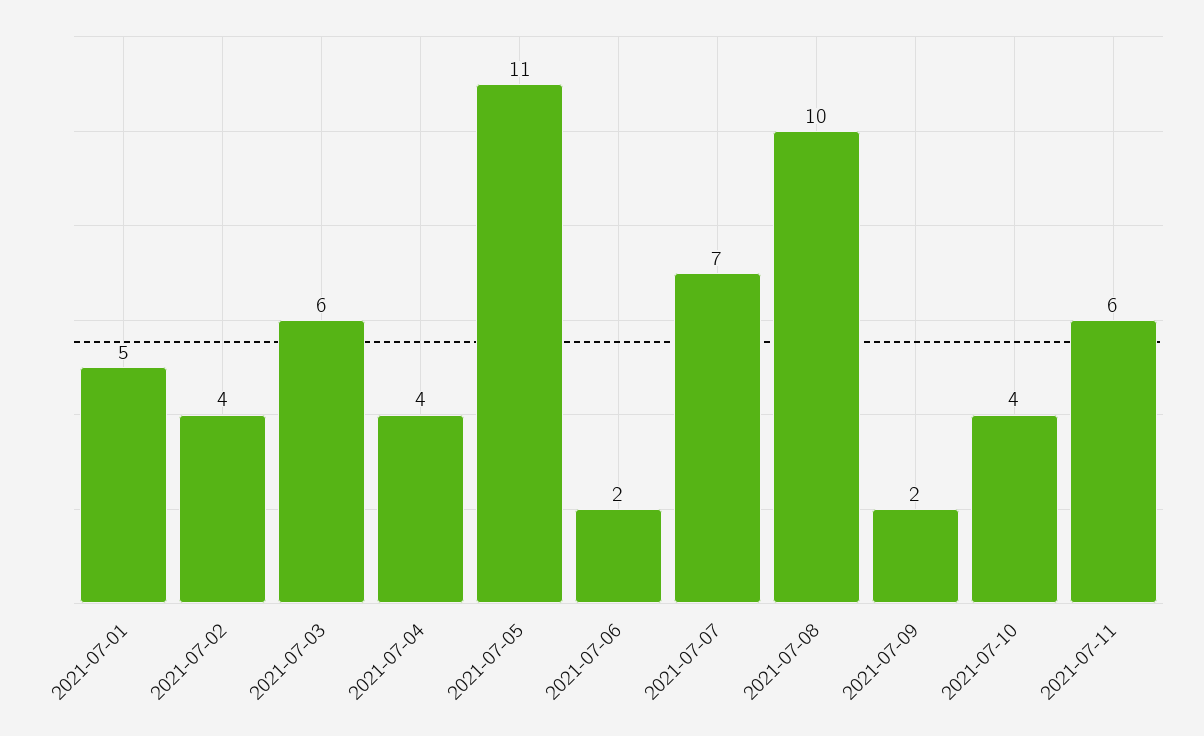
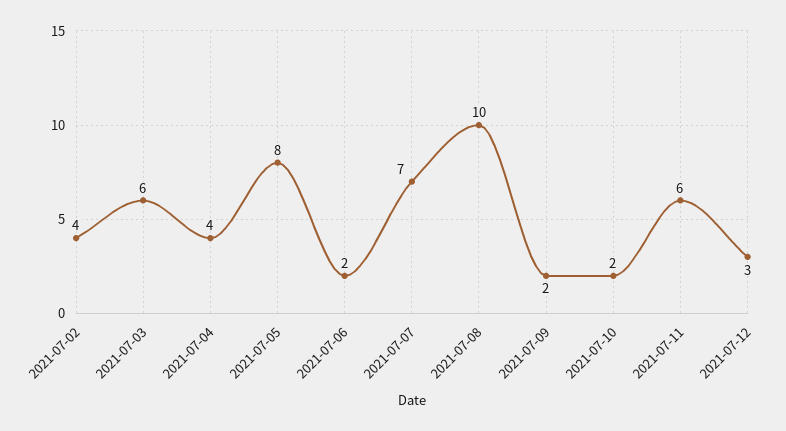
2021-07-01: 5 -> none
2021-07-05: 11 -> 8
2021-07-10: 4 -> 2
2021-07-12: none -> 3

